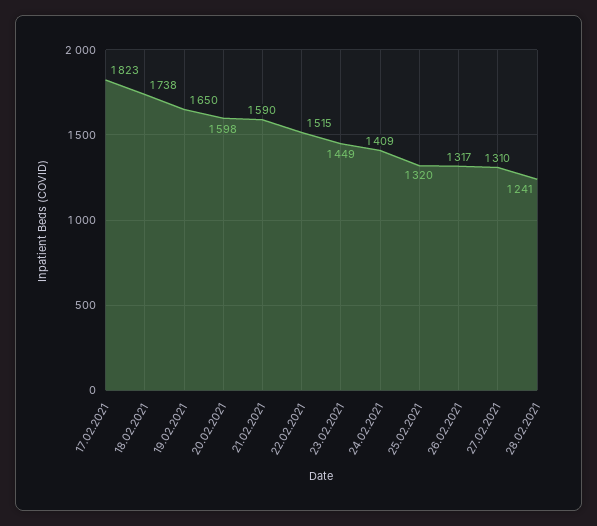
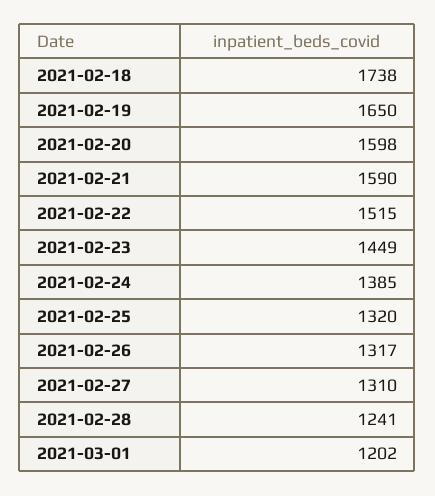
17.02.2021: 1823 -> none
24.02.2021: 1409 -> 1385
2021-03-01: none -> 1202

